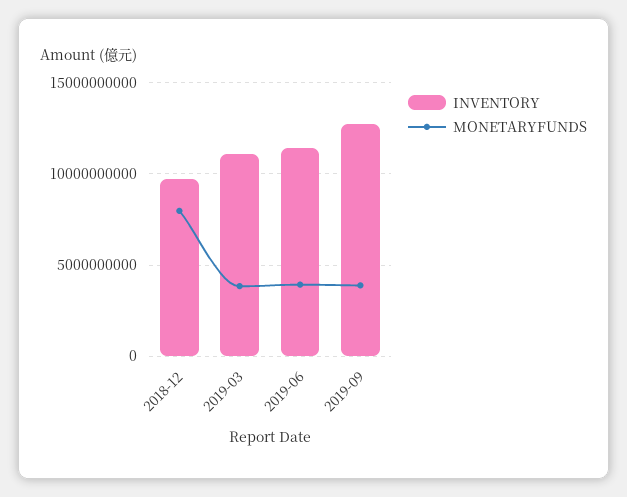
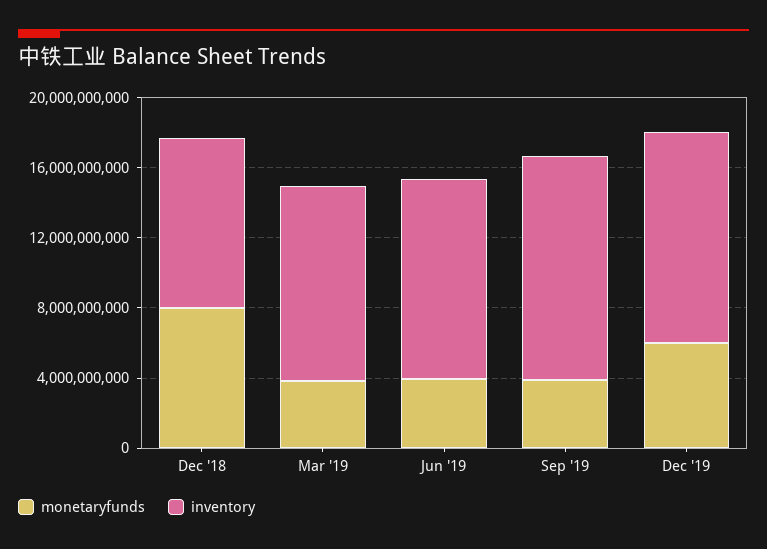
MONETARYFUNDS, Dec '19: none -> 6000000000
INVENTORY, Dec '19: none -> 12000000000

